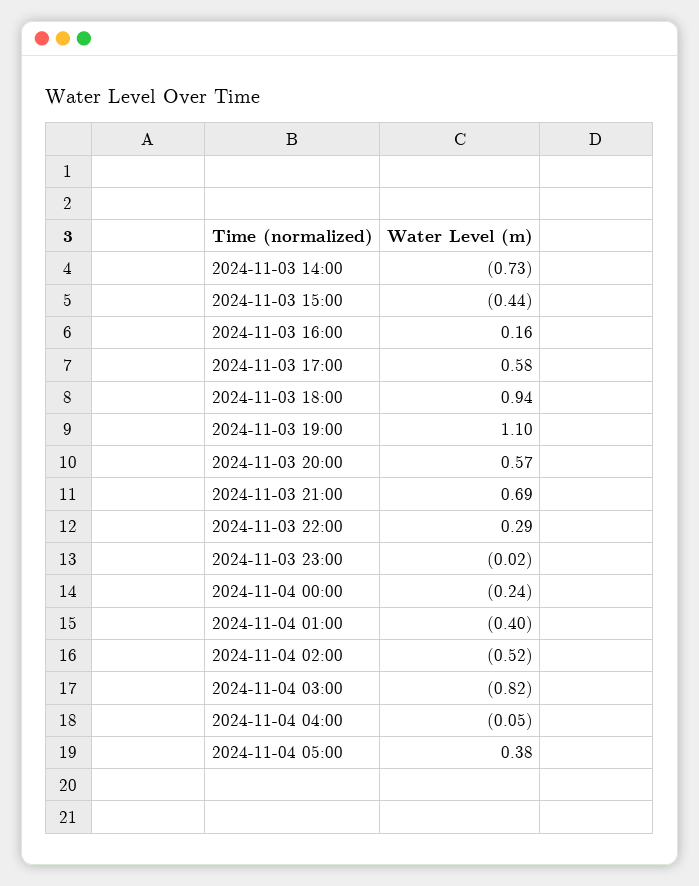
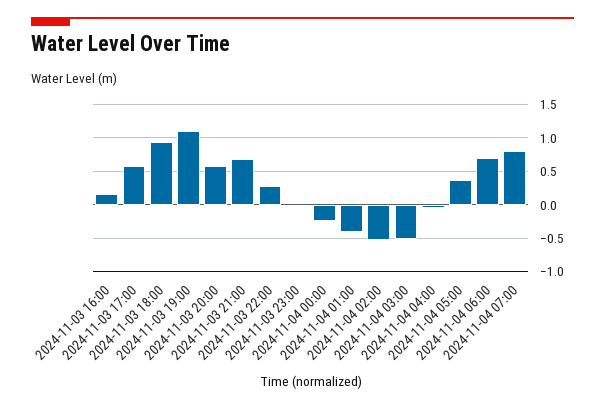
2024-11-03 14:00: -0.73 -> none
2024-11-03 15:00: -0.44 -> none
2024-11-04 03:00: -0.82 -> -0.5
2024-11-04 06:00: none -> 0.7
2024-11-04 07:00: none -> 0.8

